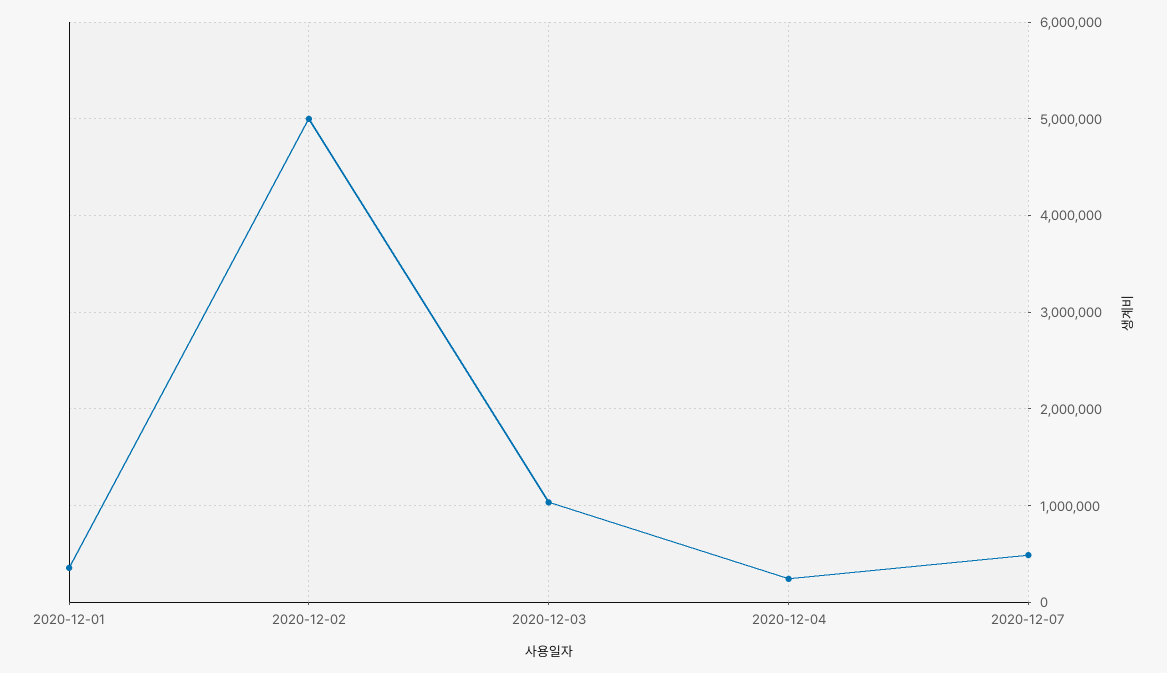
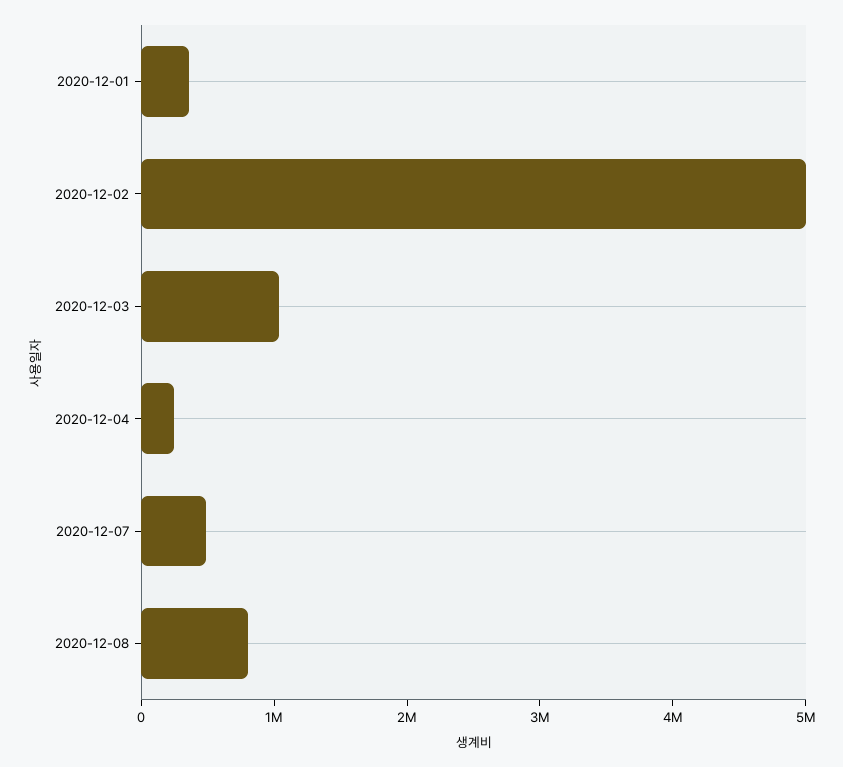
2020-12-08: none -> 800000

